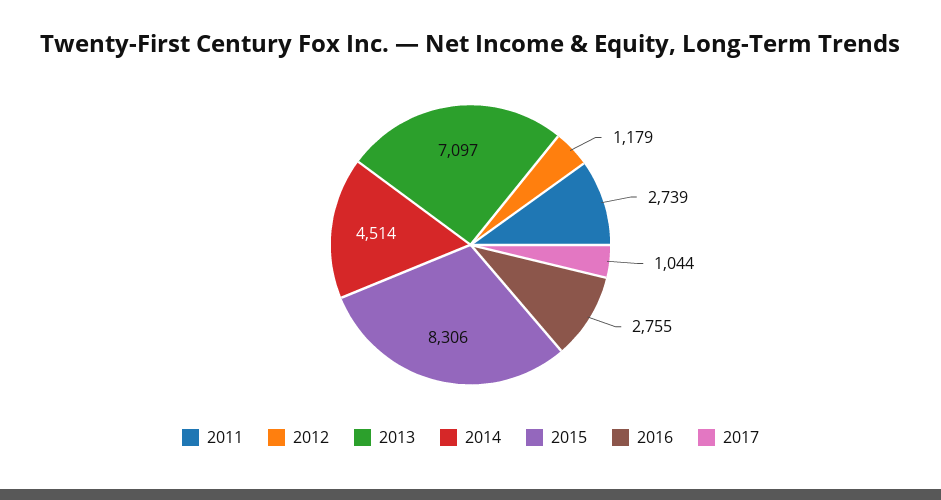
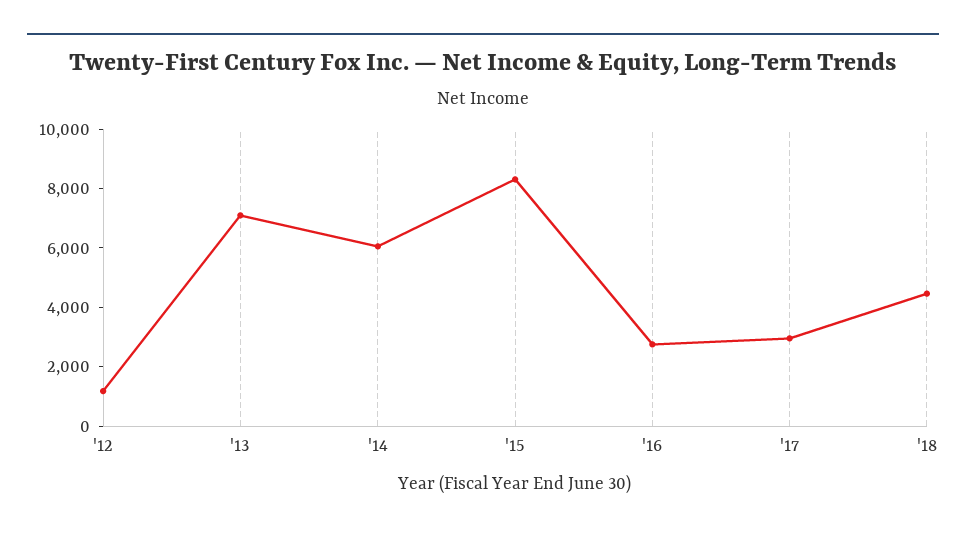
2011: 2739 -> none
2014: 4514 -> 6000
2017: 1044 -> 3000
'18: none -> 4500

